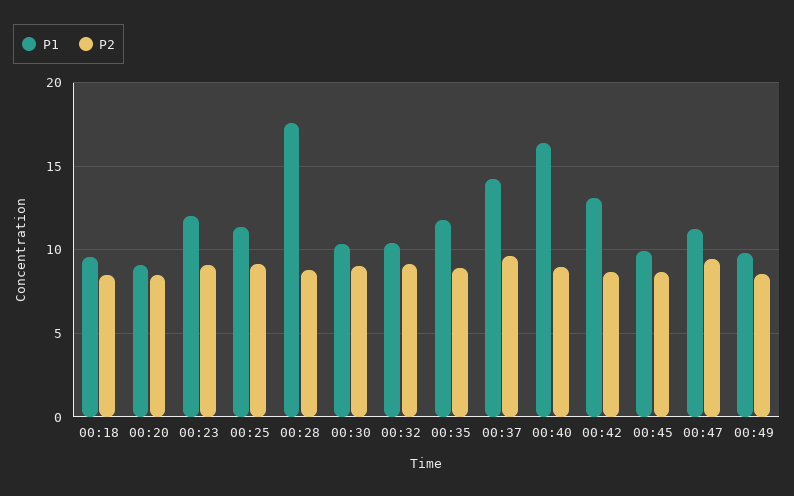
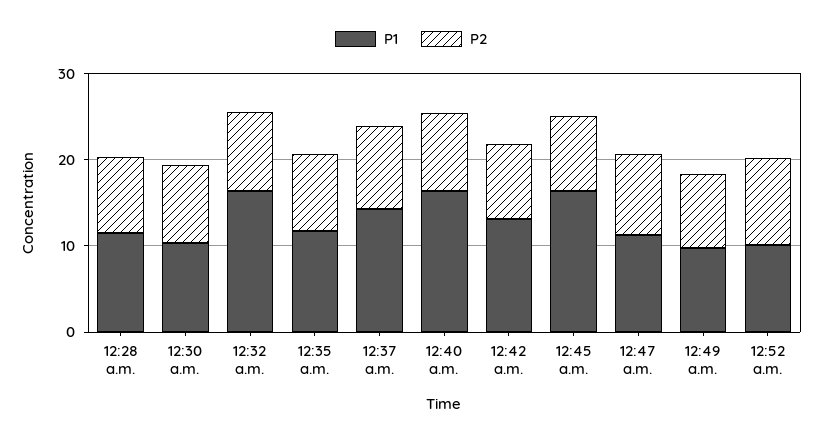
P1, 00:18: 9.5 -> none
P2, 00:18: 8.5 -> none
P1, 00:20: 9 -> none
P2, 00:20: 8.5 -> none
P1, 00:23: 12 -> none
P2, 00:23: 9 -> none
P1, 00:25: 11.5 -> none
P2, 00:25: 9 -> none
P1, 00:28: 17.5 -> 12
P1, 00:32: 10.5 -> 16
P1, 00:45: 10 -> 16
P1, 12:52 a.m.: none -> 10
P2, 12:52 a.m.: none -> 10

